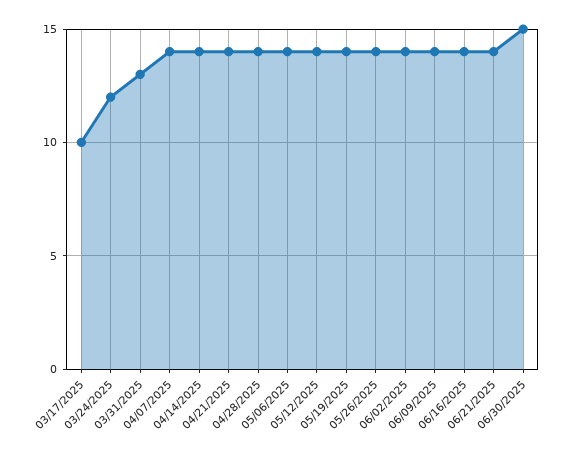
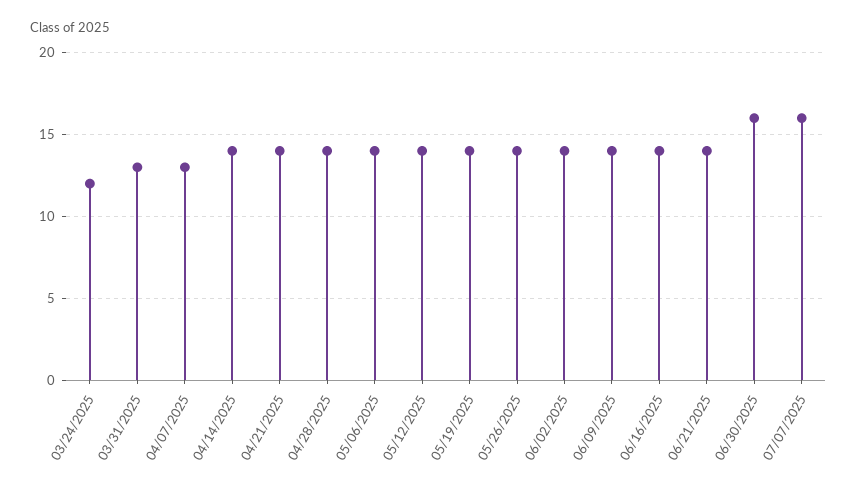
03/17/2025: 10 -> none
04/07/2025: 14 -> 13
06/30/2025: 15 -> 16
07/07/2025: none -> 16

